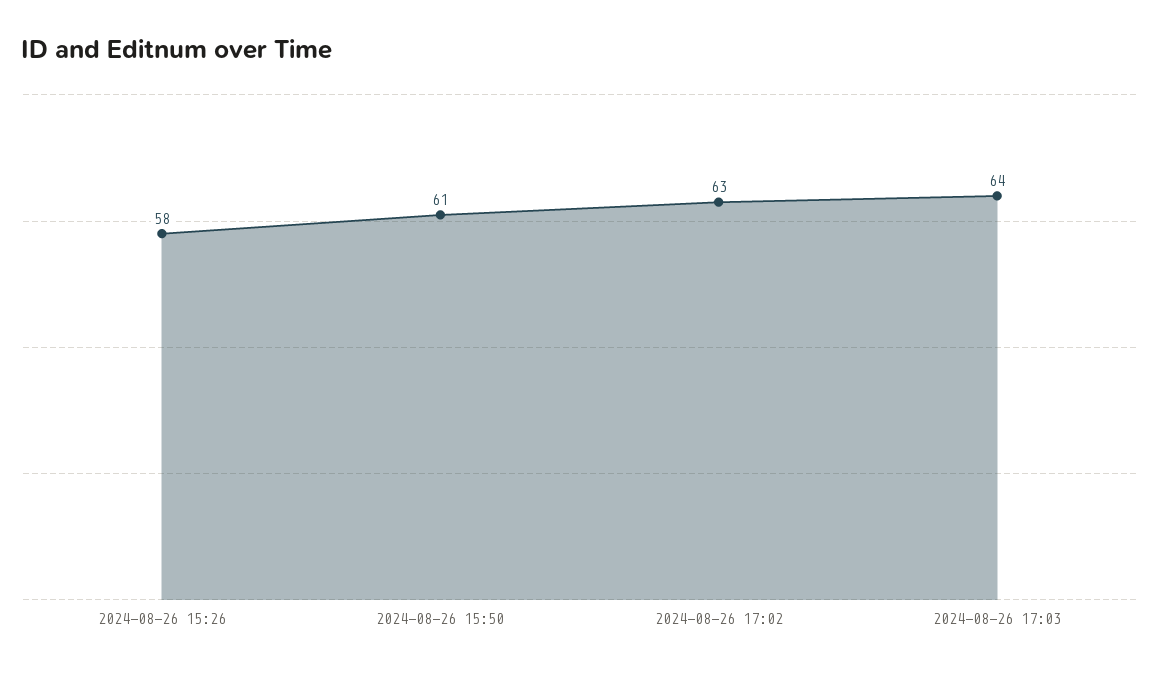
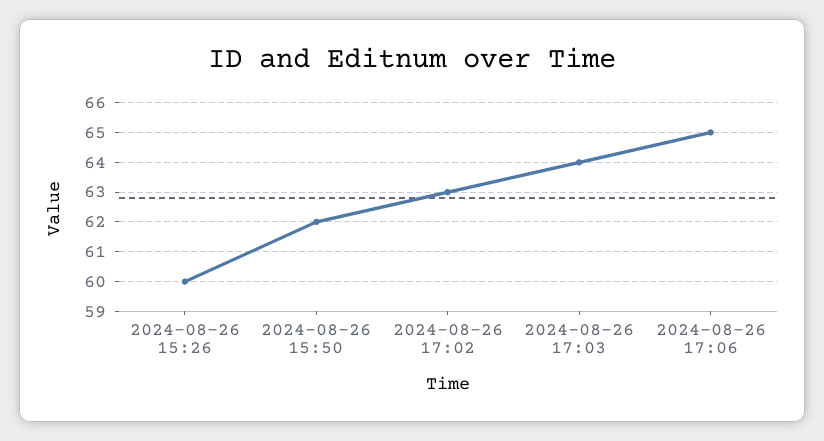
2024-08-26 15:26: 58 -> 60
2024-08-26 15:50: 61 -> 62
2024-08-26 17:06: none -> 65

